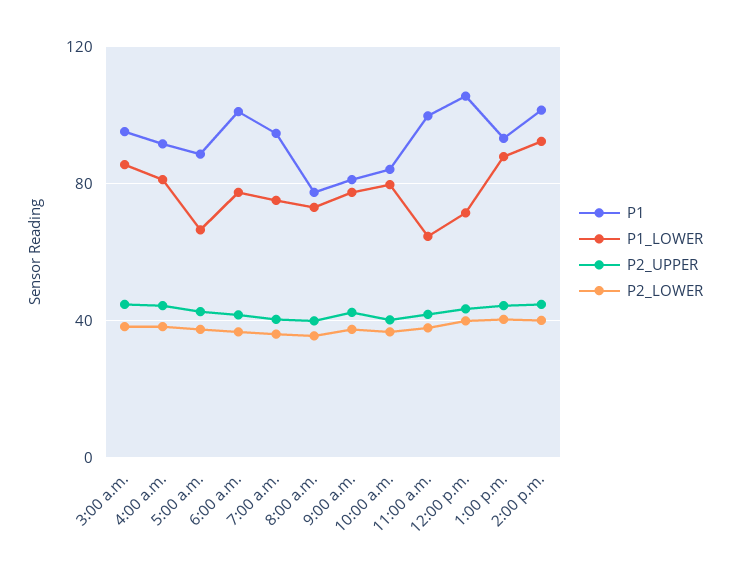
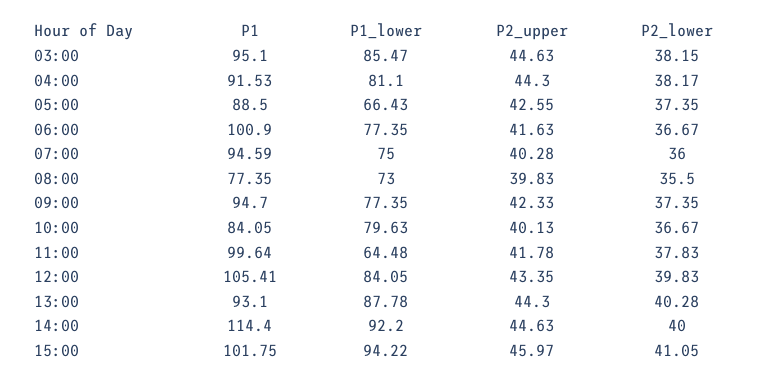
P1, 9:00 a.m.: 80 -> 94.7
P1_LOWER, 12:00 p.m.: 70 -> 84.05
P1, 2:00 p.m.: 100 -> 114.4
P1, 15:00: none -> 101.75
P1_LOWER, 15:00: none -> 94.22
P2_UPPER, 15:00: none -> 45.97
P2_LOWER, 15:00: none -> 41.05

